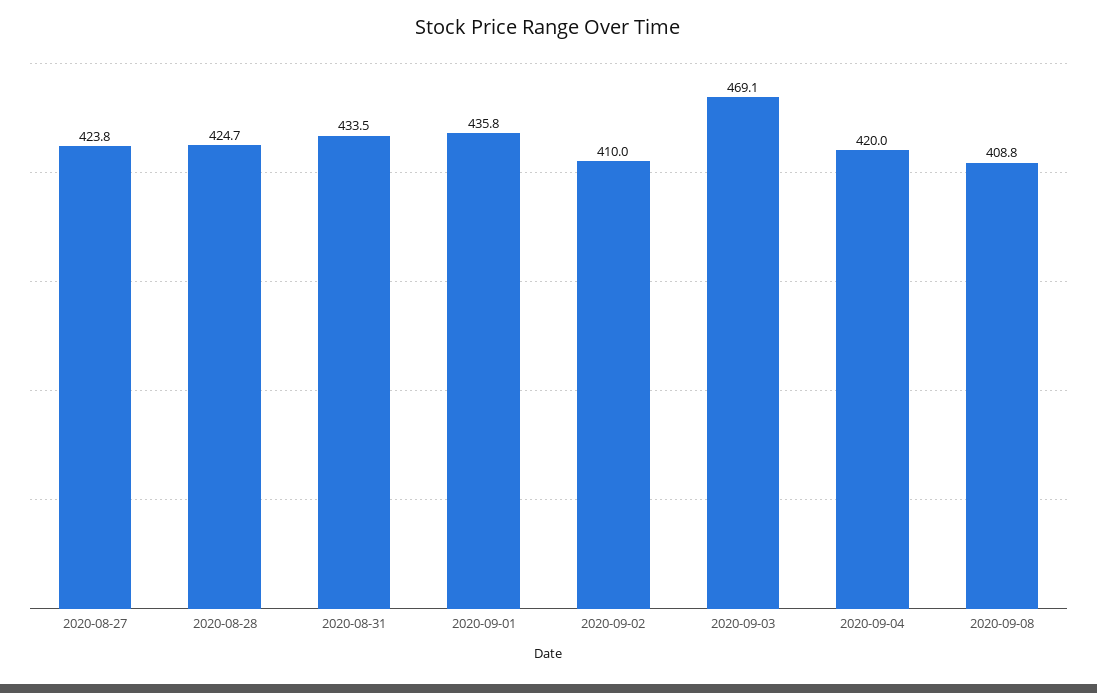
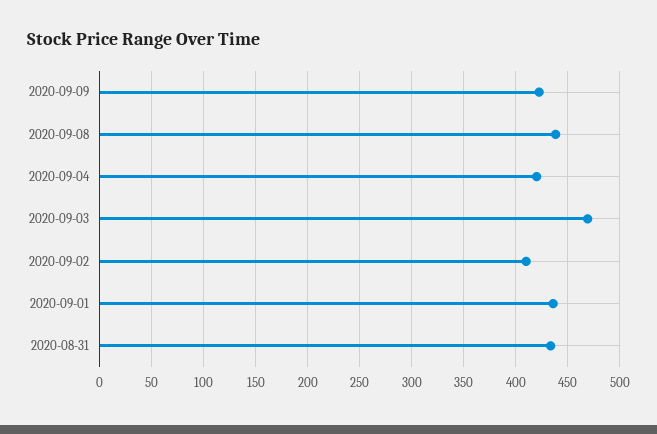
2020-08-27: 423.8 -> none
2020-08-28: 424.7 -> none
2020-09-08: 408.8 -> 440
2020-09-09: none -> 420

